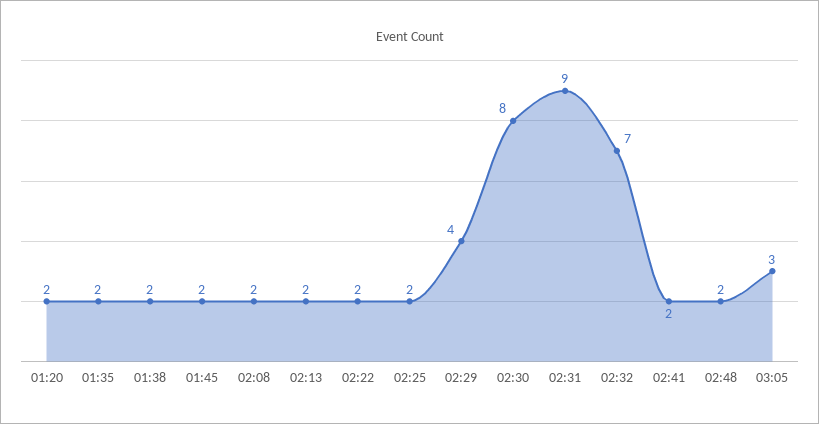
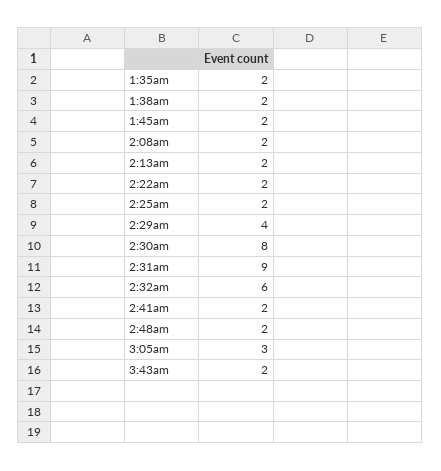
01:20: 2 -> none
02:32: 7 -> 6
3:43am: none -> 2

